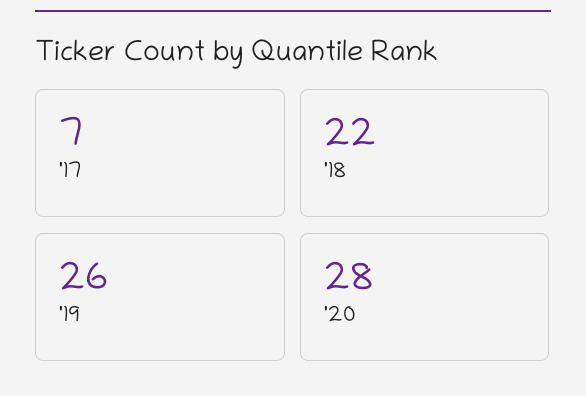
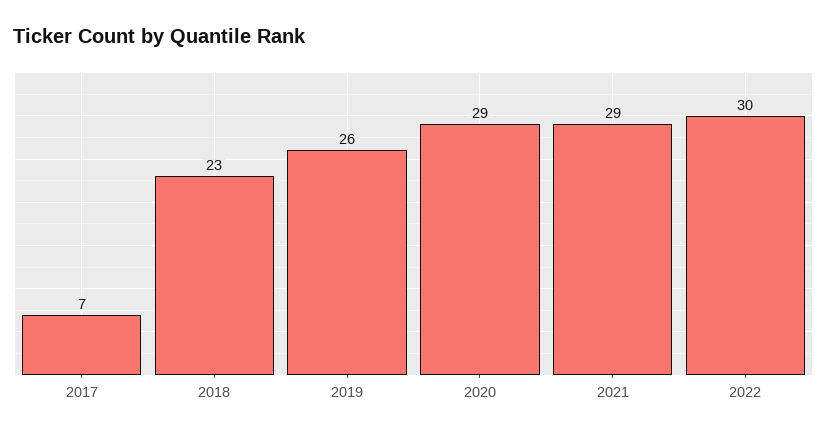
'18: 22 -> 23
'20: 28 -> 29
2021: none -> 29
2022: none -> 30

